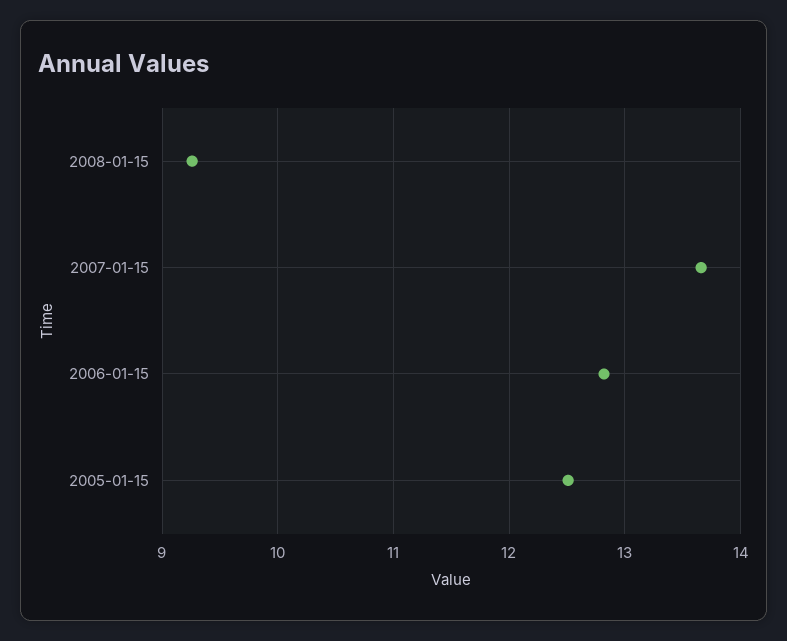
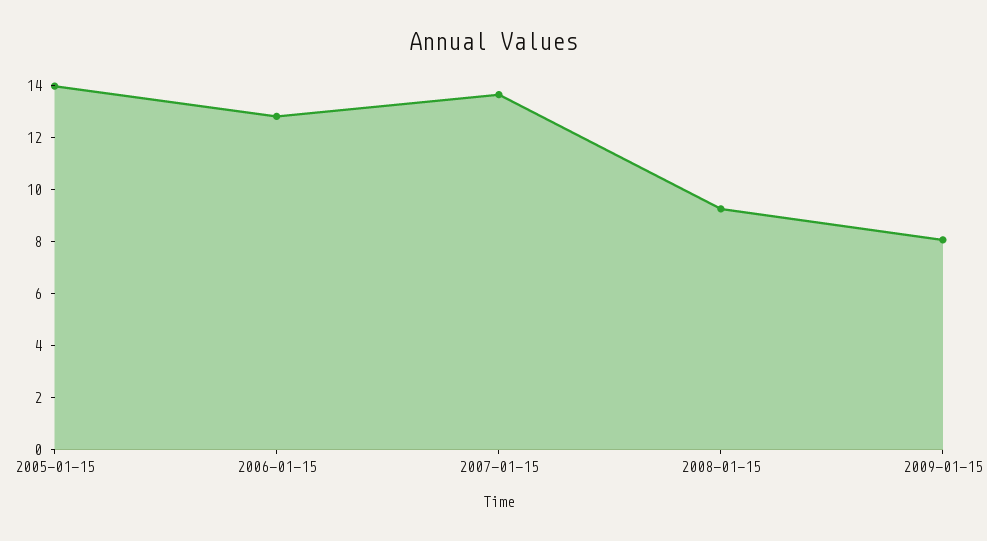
2005-01-15: 12.5 -> 14
2009-01-15: none -> 8

